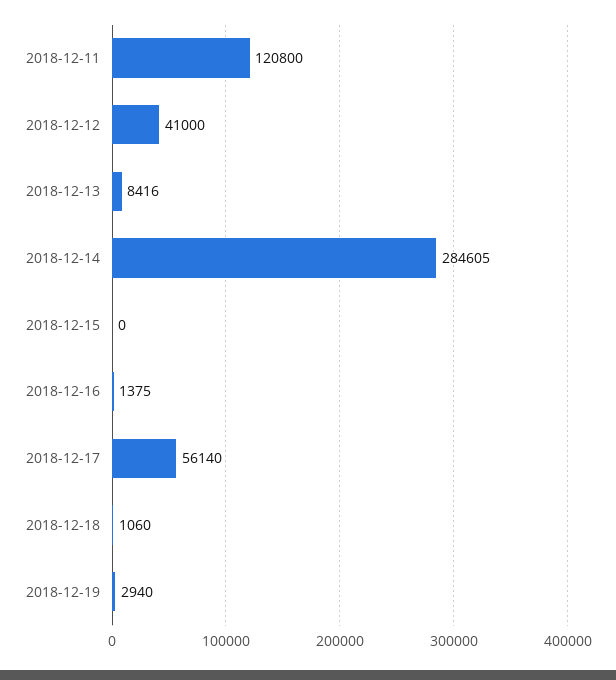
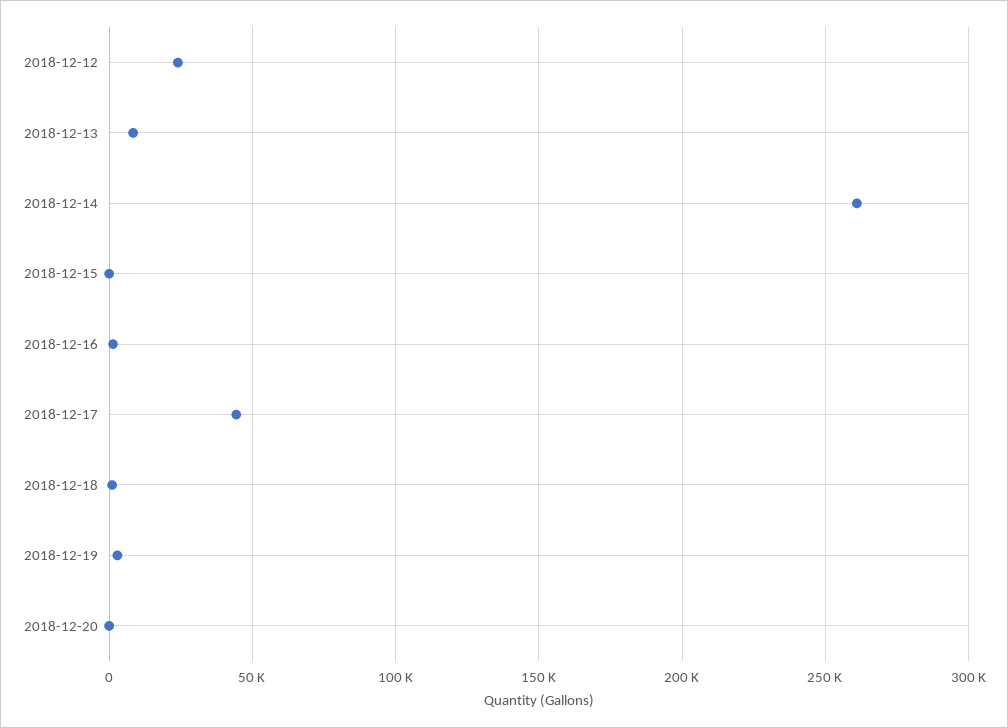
2018-12-11: 120800 -> none
2018-12-12: 41000 -> 25000
2018-12-14: 284605 -> 260000
2018-12-17: 56140 -> 45000
2018-12-20: none -> 0

